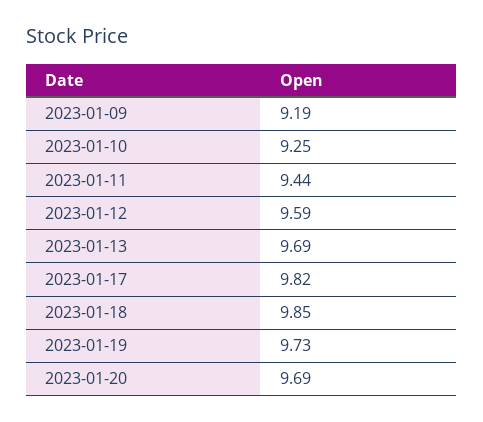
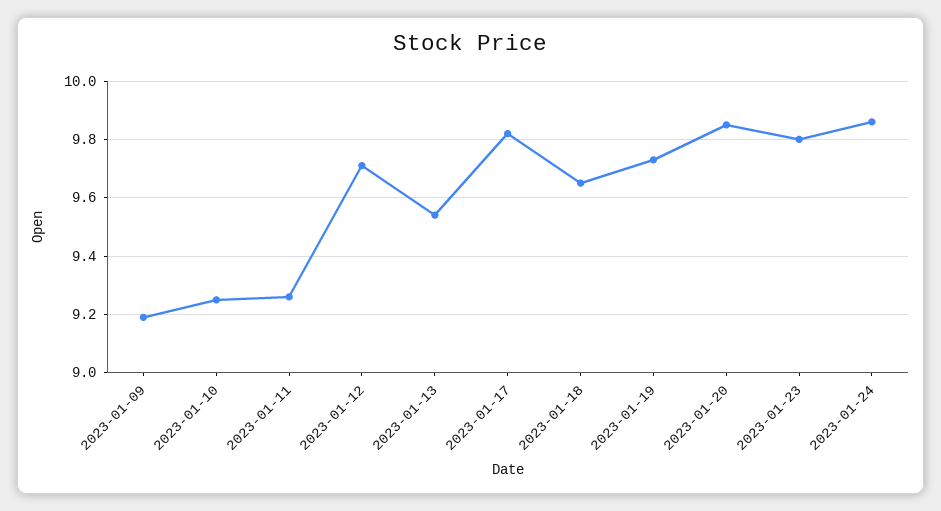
2023-01-11: 9.44 -> 9.25
2023-01-12: 9.59 -> 9.7
2023-01-13: 9.69 -> 9.55
2023-01-18: 9.85 -> 9.65
2023-01-20: 9.69 -> 9.85
2023-01-23: none -> 9.8
2023-01-24: none -> 9.85

